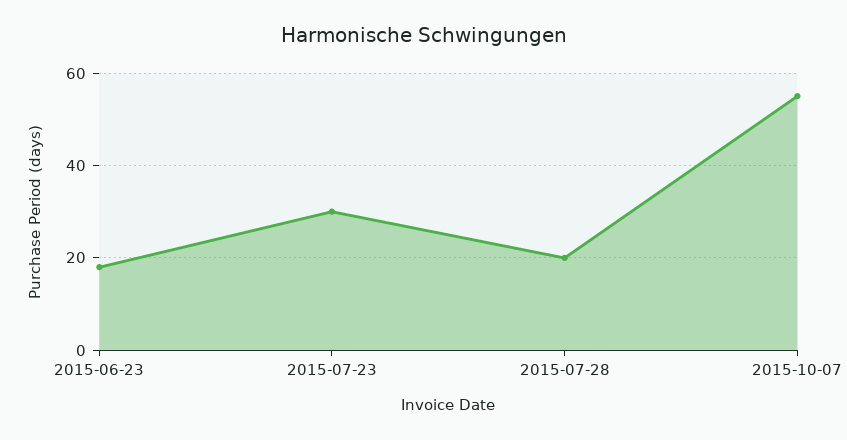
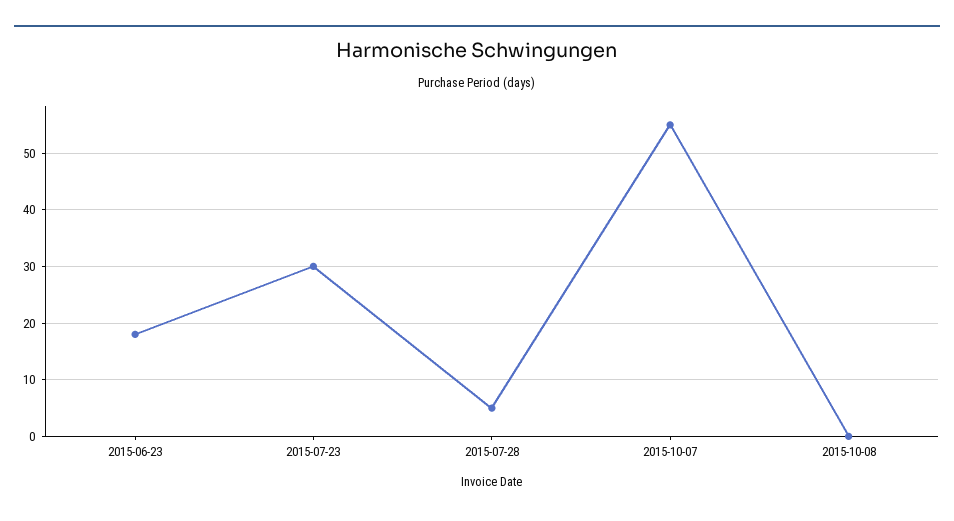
2015-07-28: 20 -> 5
2015-10-08: none -> 0

